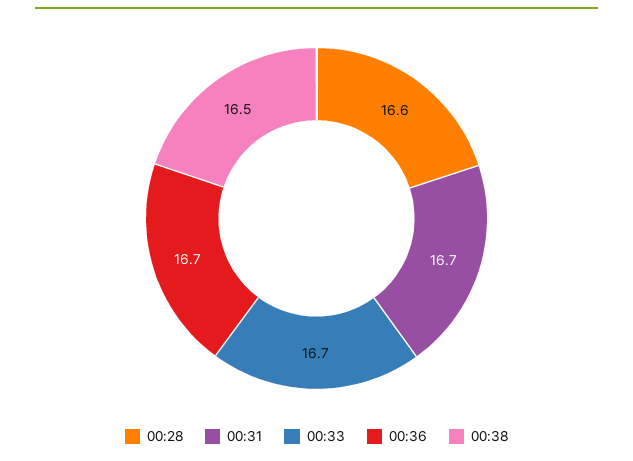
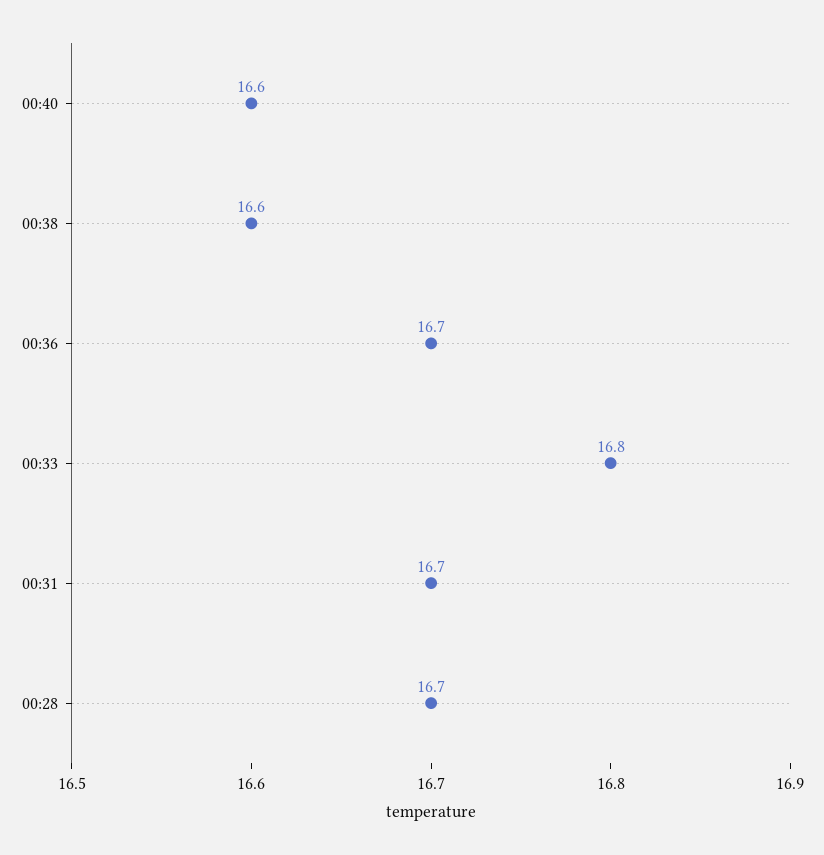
00:28: 16.6 -> 16.7
00:33: 16.7 -> 16.8
00:38: 16.5 -> 16.6
00:40: none -> 16.6

